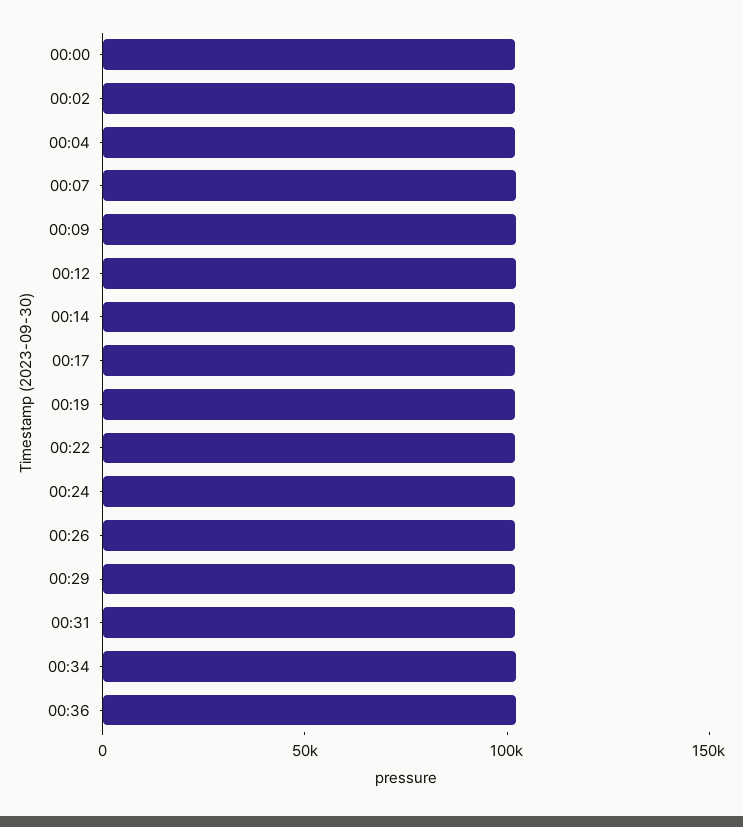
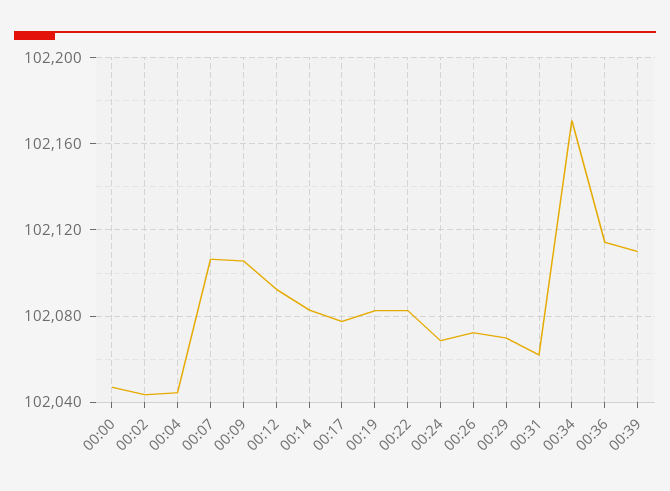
00:39: none -> 102110

